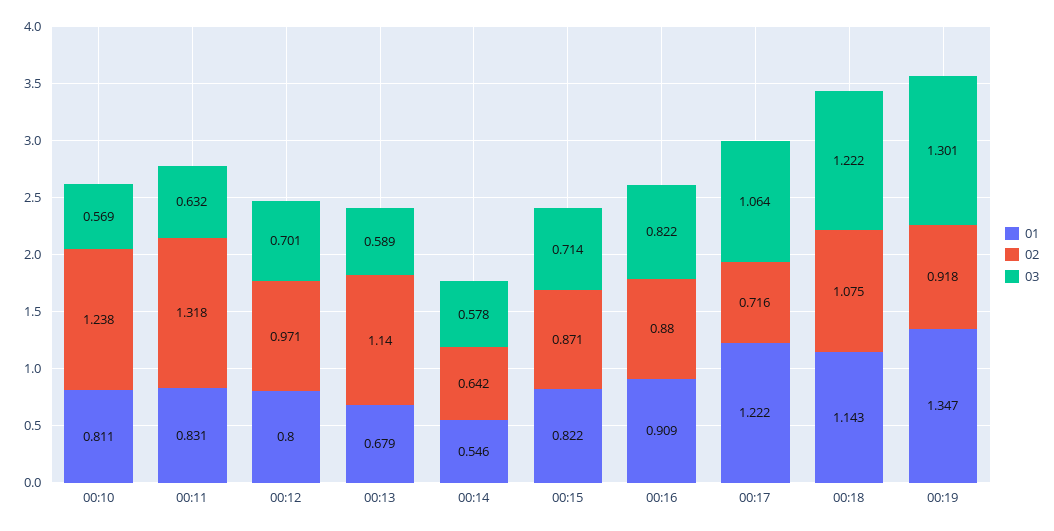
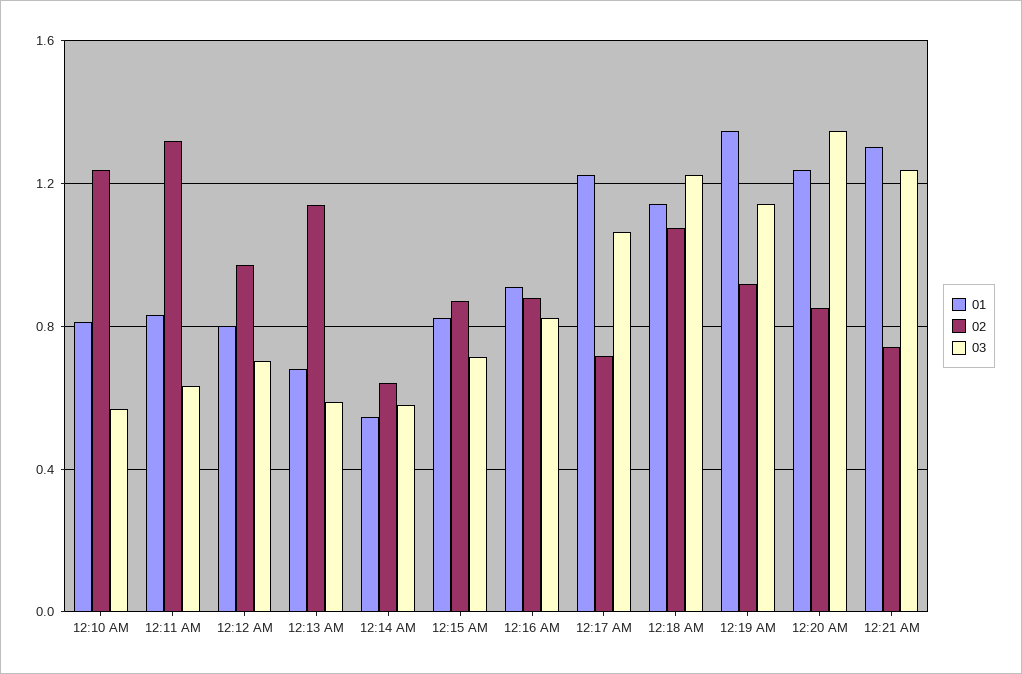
03, 00:19: 1.301 -> 1.15
01, 12:20 AM: none -> 1.25
02, 12:20 AM: none -> 0.85
03, 12:20 AM: none -> 1.35
01, 12:21 AM: none -> 1.3
02, 12:21 AM: none -> 0.75
03, 12:21 AM: none -> 1.25

